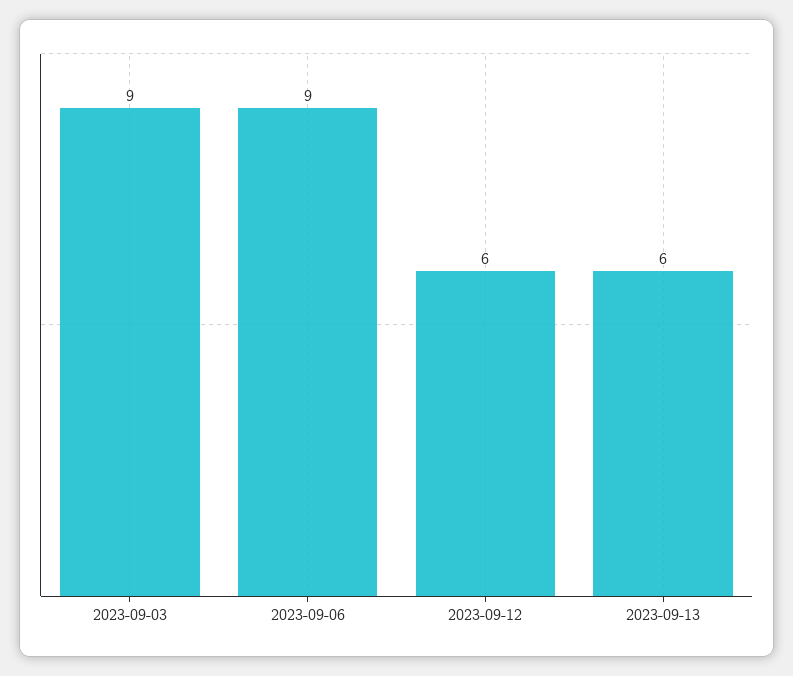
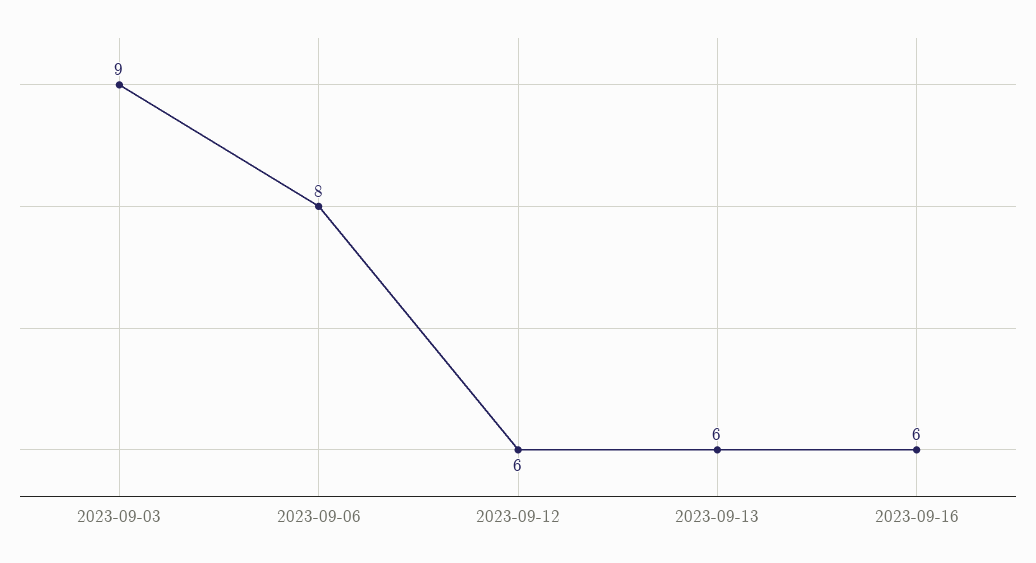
2023-09-06: 9 -> 8
2023-09-16: none -> 6

